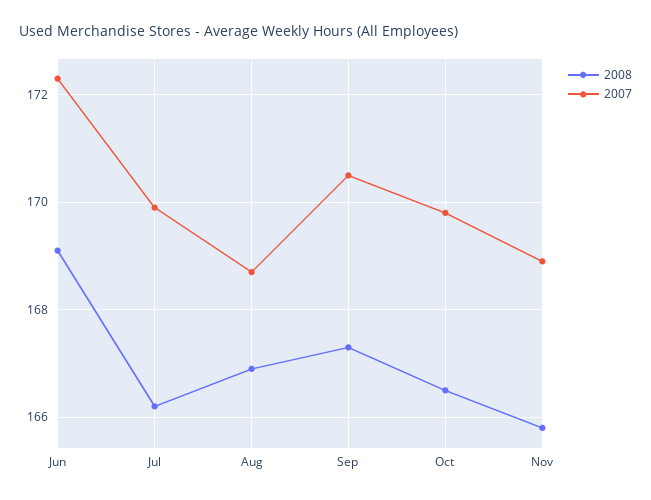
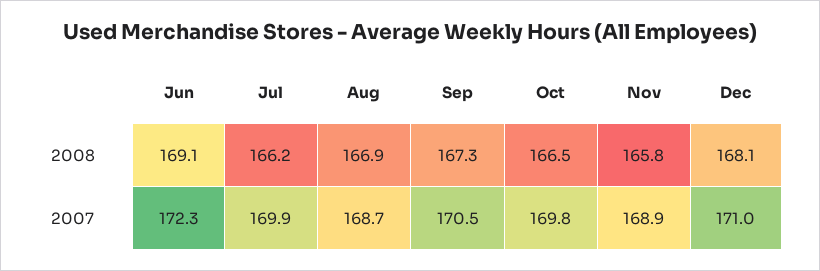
2008, Dec: none -> 168.1
2007, Dec: none -> 171

